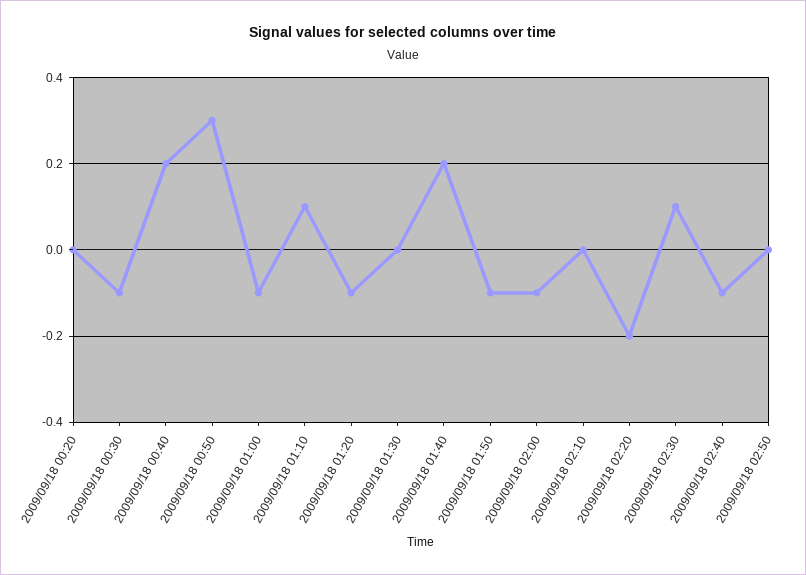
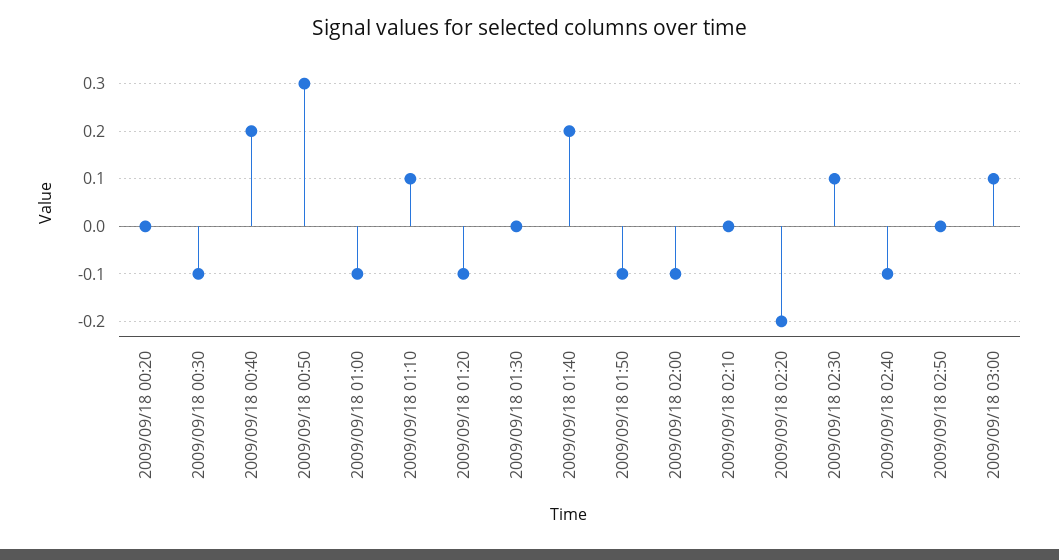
2009/09/18 03:00: none -> 0.1

